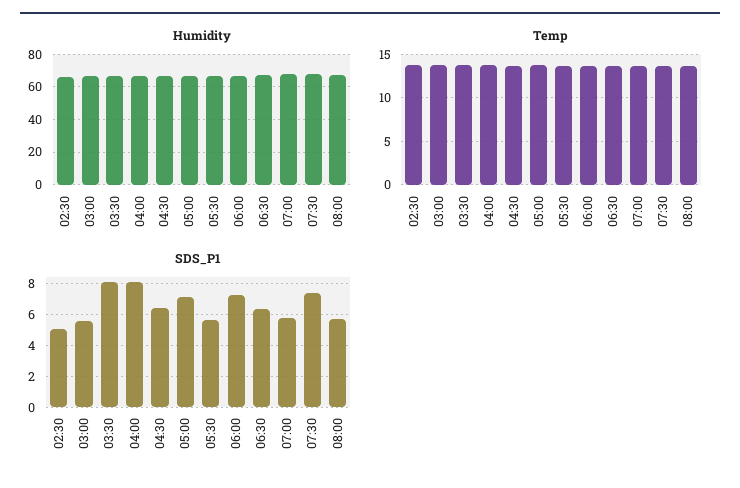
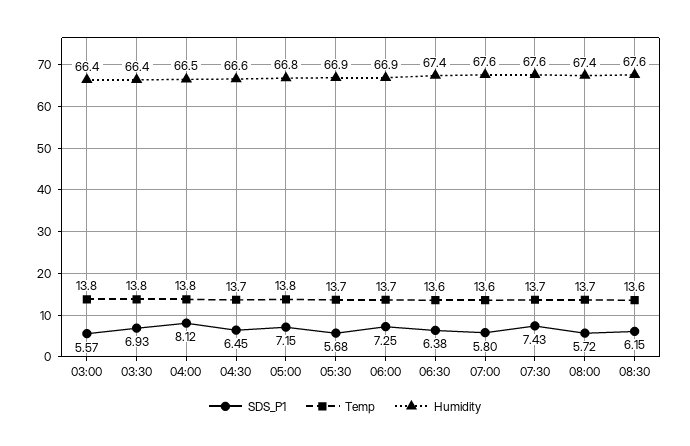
Humidity, 02:30: 65 -> none
Temp, 02:30: 14 -> none
SDS_P1, 02:30: 5 -> none
SDS_P1, 03:30: 8 -> 6.93
SDS_P1, 08:30: none -> 6.15
Temp, 08:30: none -> 13.6
Humidity, 08:30: none -> 67.6

